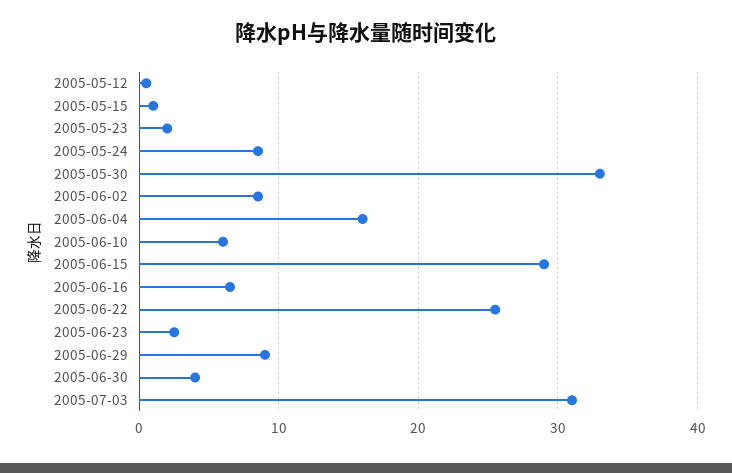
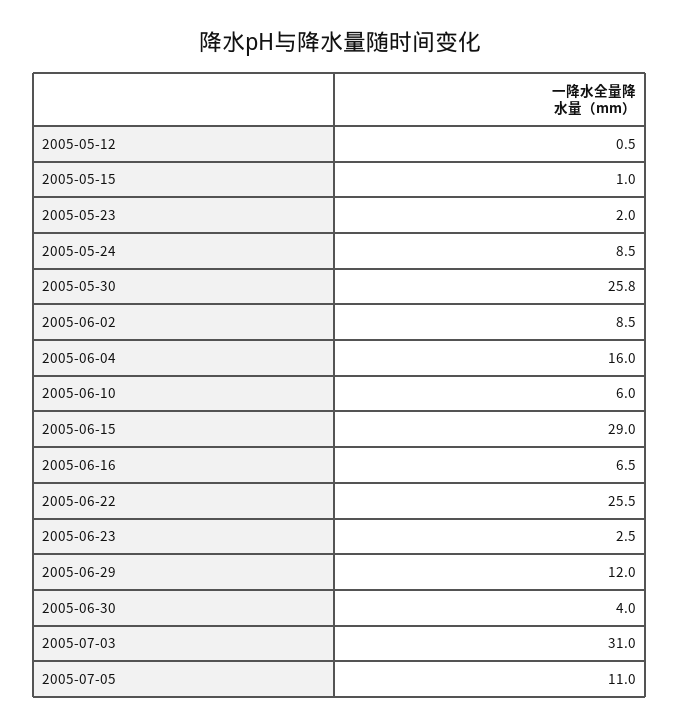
2005-05-30: 33 -> 25.8
2005-06-29: 9 -> 12
2005-07-05: none -> 11

